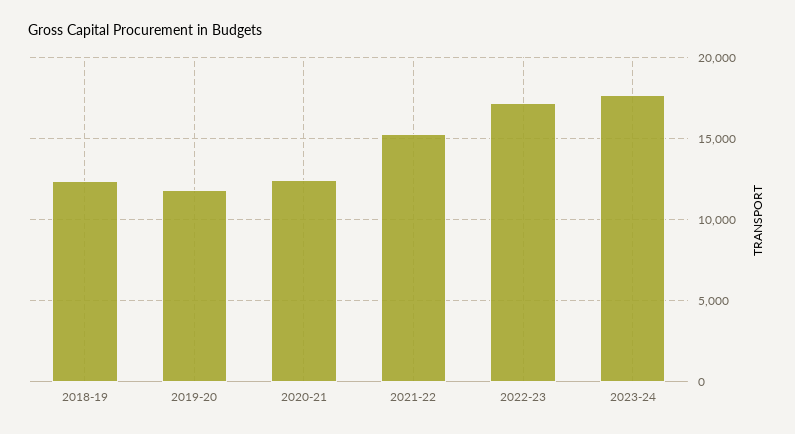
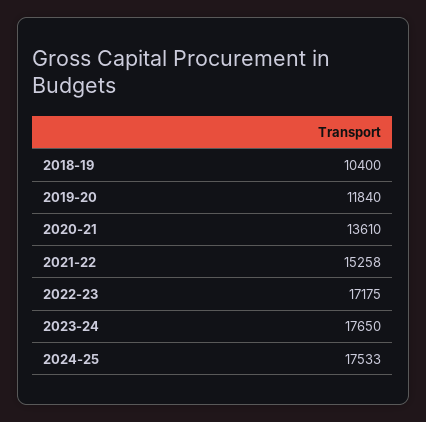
2018-19: 12500 -> 10400
2020-21: 12500 -> 13610
2024-25: none -> 17533

